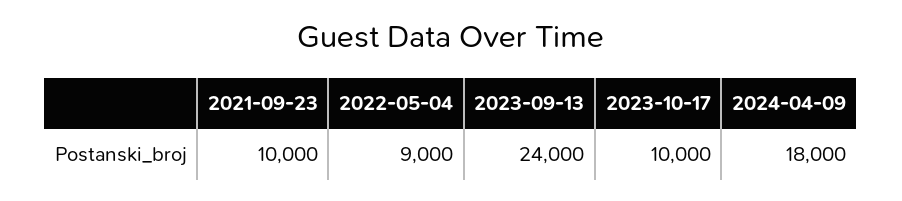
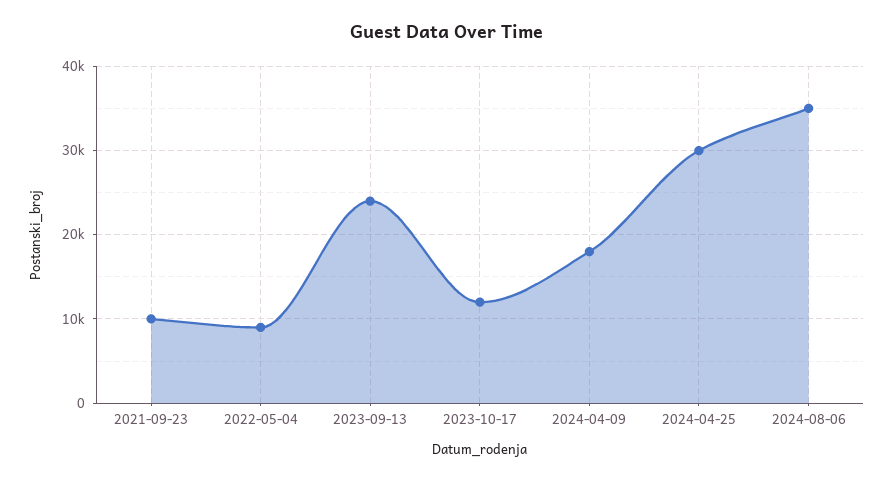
2023-10-17: 10000 -> 12000
2024-04-25: none -> 30000
2024-08-06: none -> 35000

